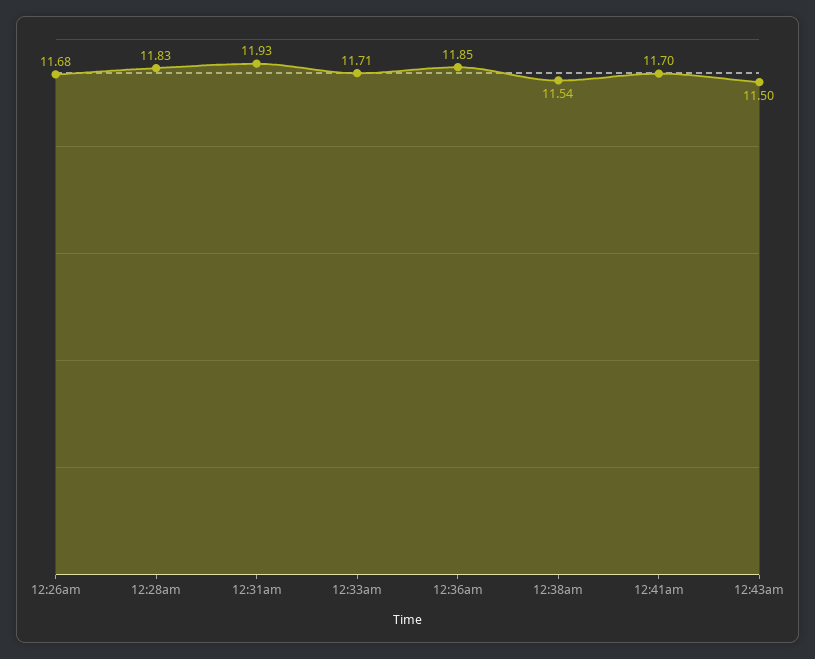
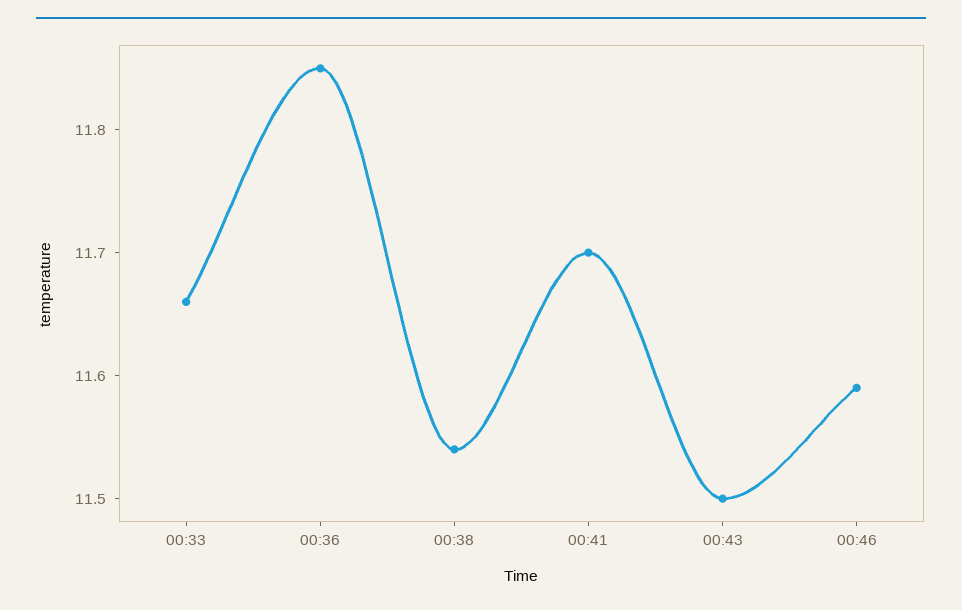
12:26am: 11.68 -> none
12:28am: 11.83 -> none
12:31am: 11.93 -> none
12:33am: 11.71 -> 11.66
00:46: none -> 11.59

